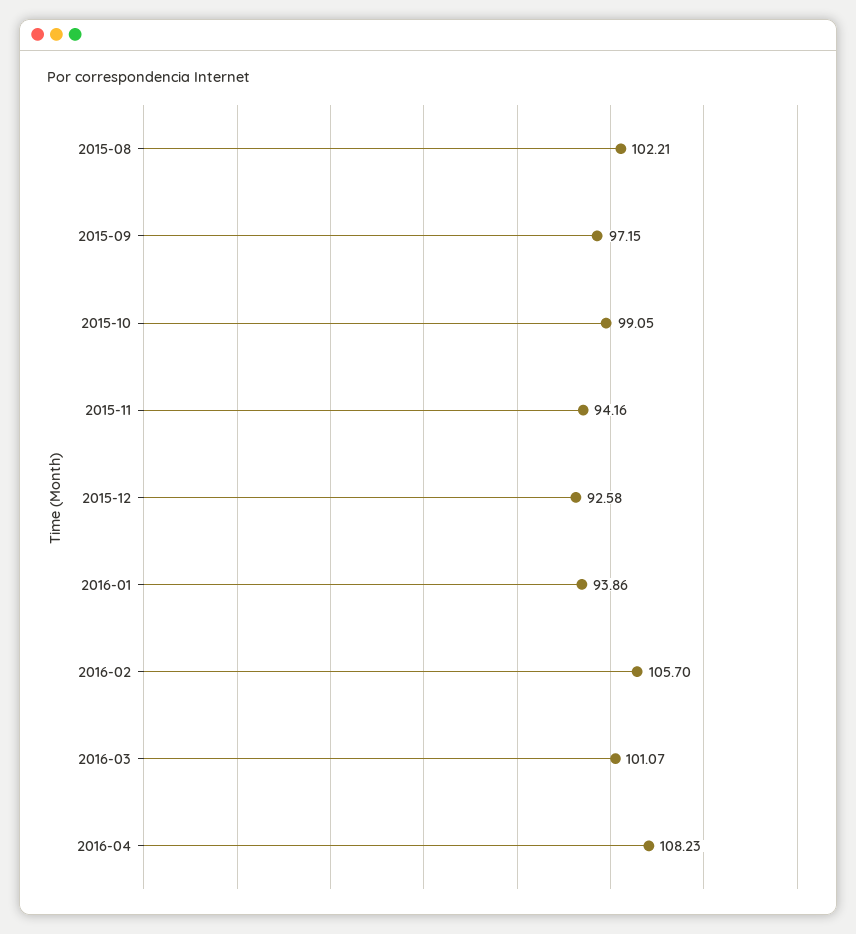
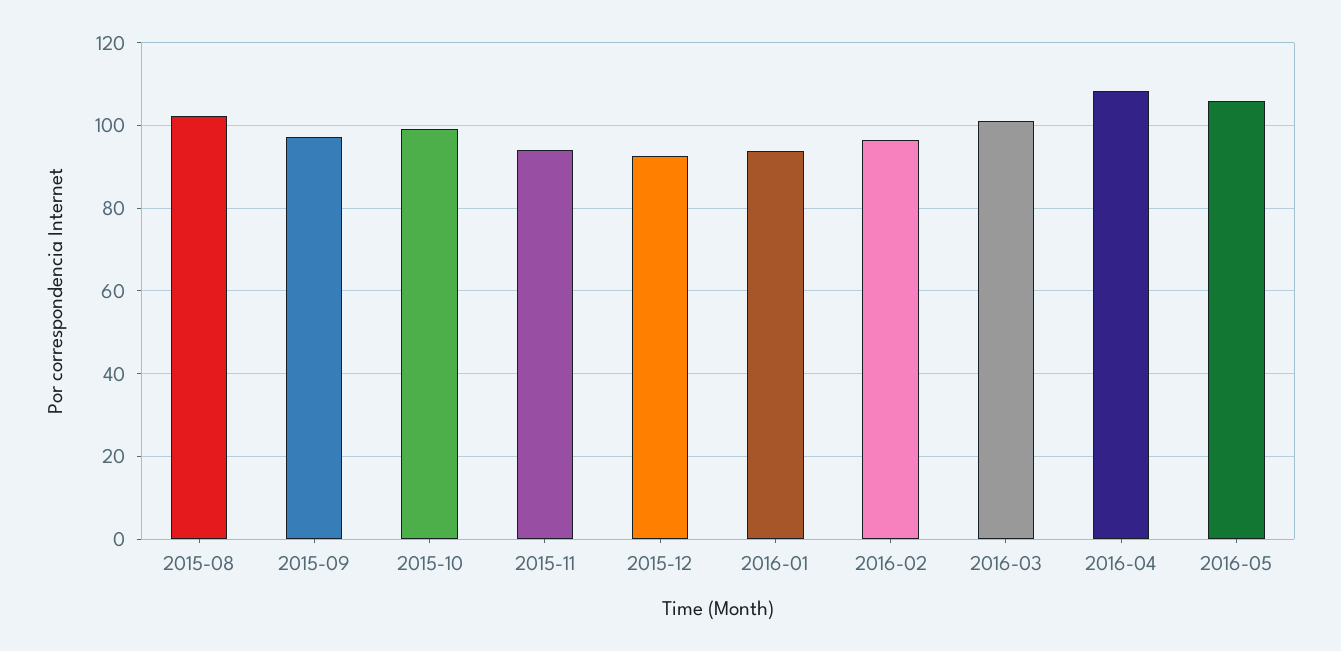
2016-02: 105.7 -> 96
2016-05: none -> 106

